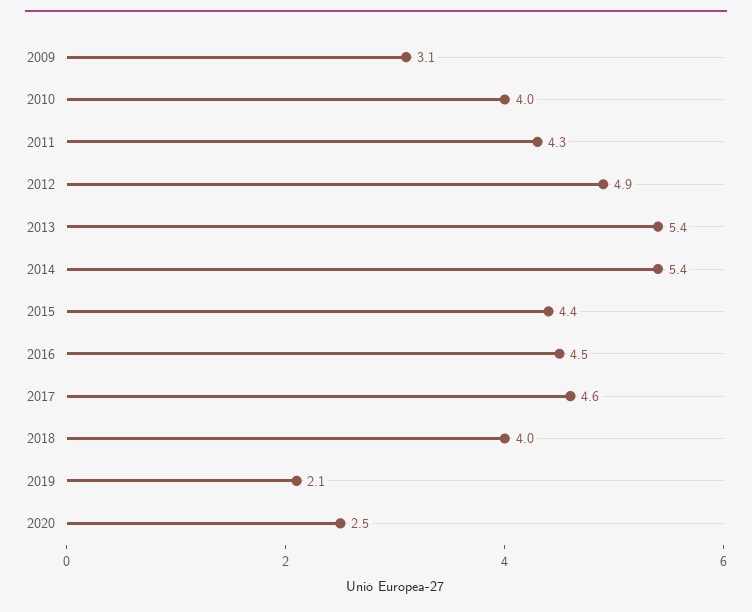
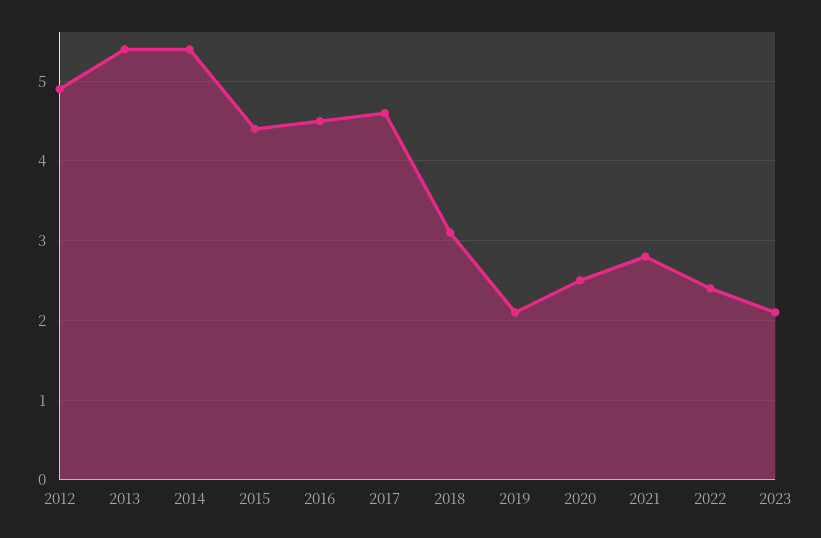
2009: 3.1 -> none
2010: 4 -> none
2011: 4.3 -> none
2018: 4 -> 3.1
2021: none -> 2.8
2022: none -> 2.4
2023: none -> 2.1

